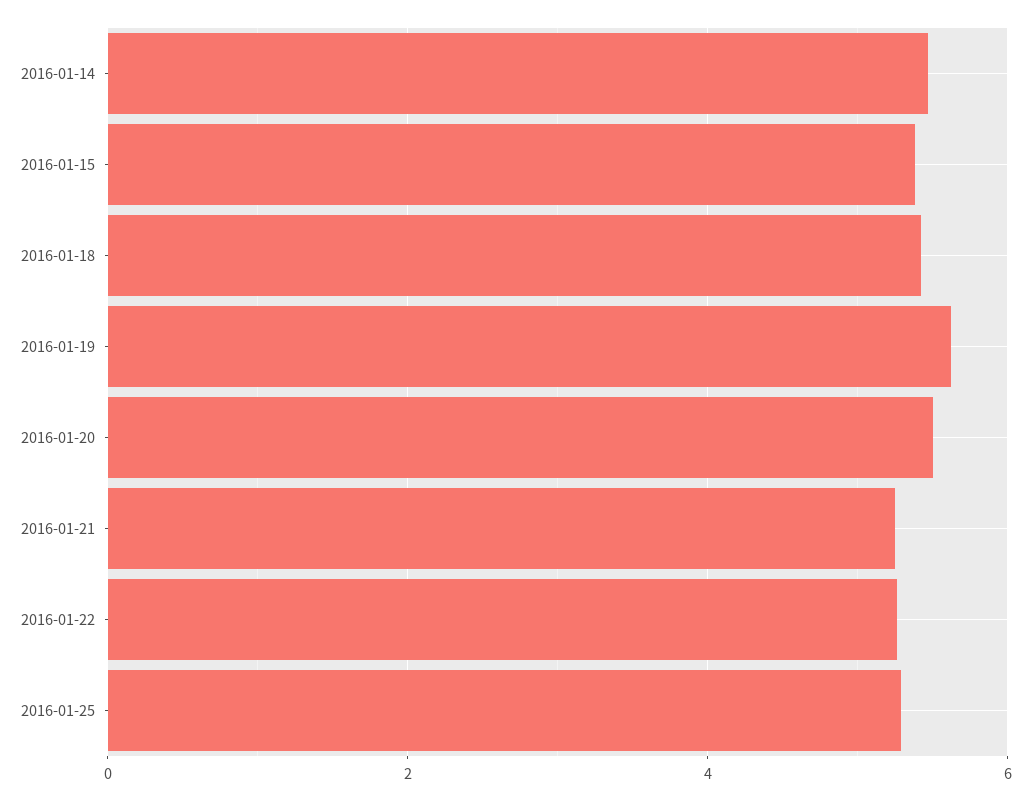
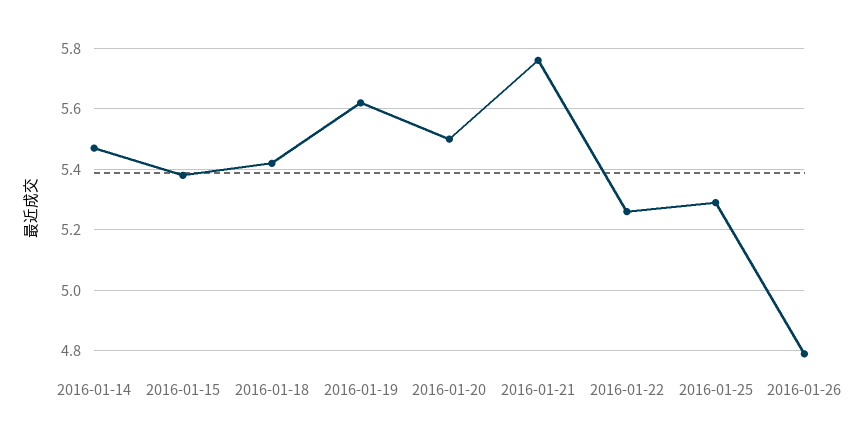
2016-01-21: 5.2 -> 5.75
2016-01-26: none -> 4.8

